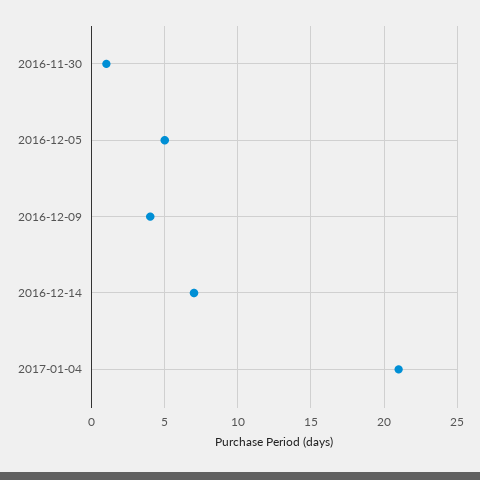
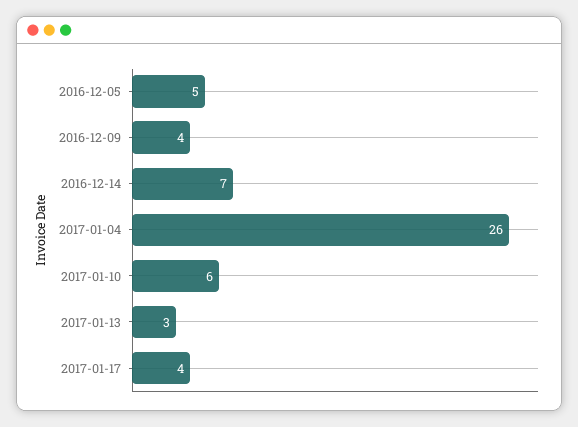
2016-11-30: 1 -> none
2017-01-04: 21 -> 26
2017-01-10: none -> 6
2017-01-13: none -> 3
2017-01-17: none -> 4

